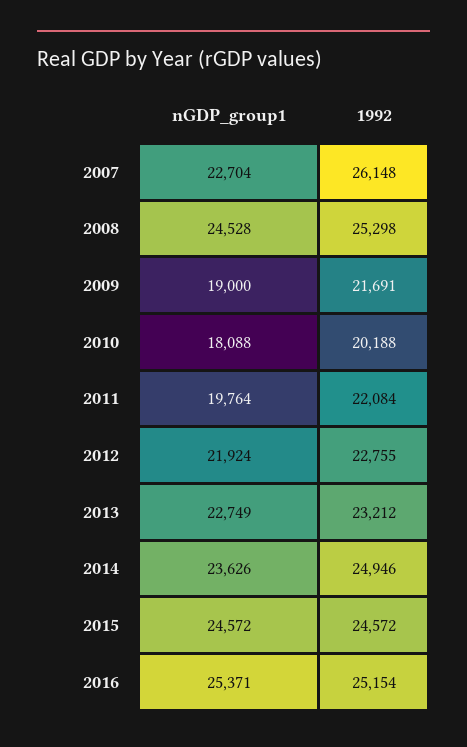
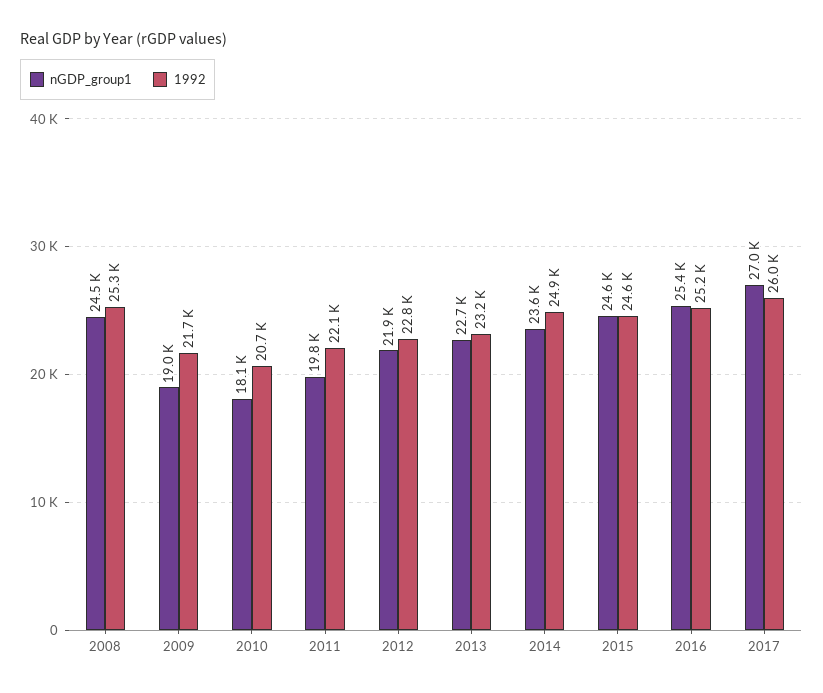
nGDP_group1, 2007: 22704 -> none
1992, 2007: 26148 -> none
1992, 2010: 20188 -> 20700
nGDP_group1, 2017: none -> 27000
1992, 2017: none -> 26000

